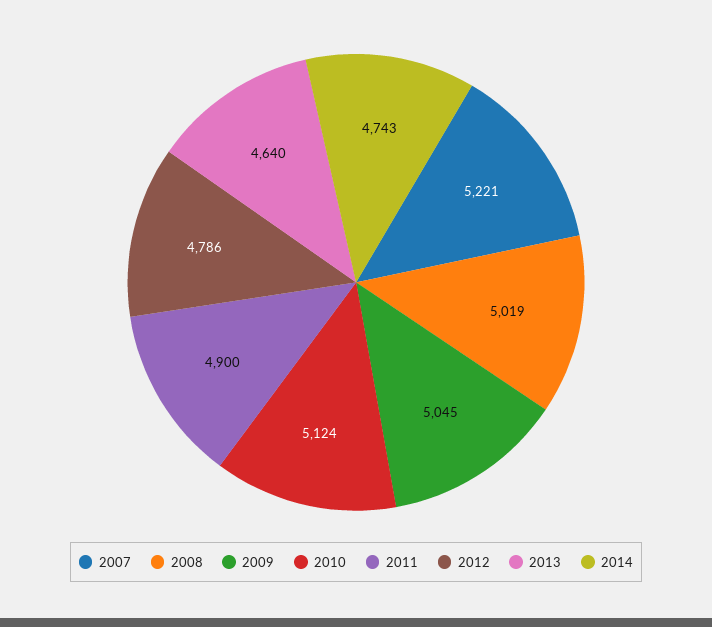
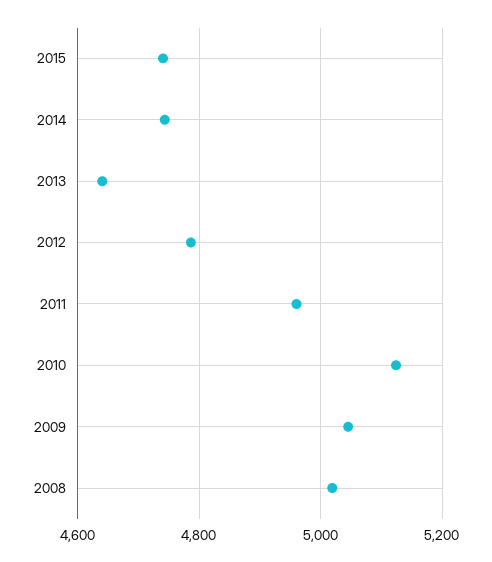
2007: 5221 -> none
2011: 4900 -> 4960
2015: none -> 4740

